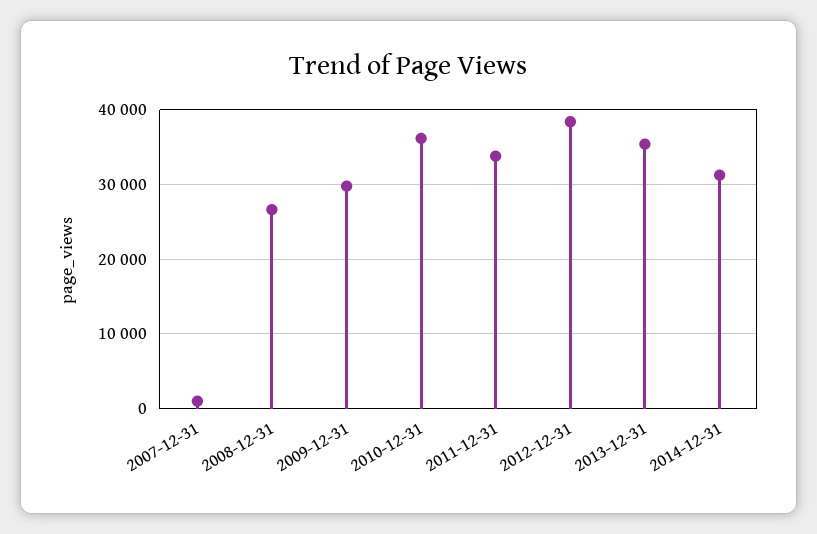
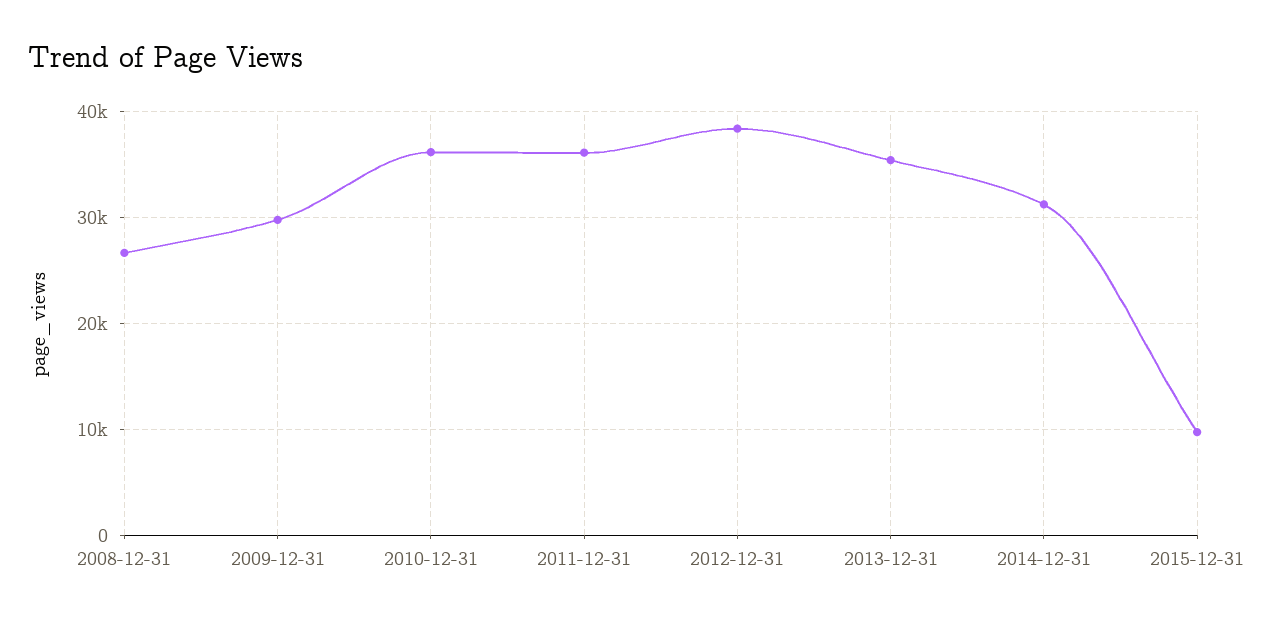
2007-12-31: 1000 -> none
2011-12-31: 34000 -> 36000
2015-12-31: none -> 10000

